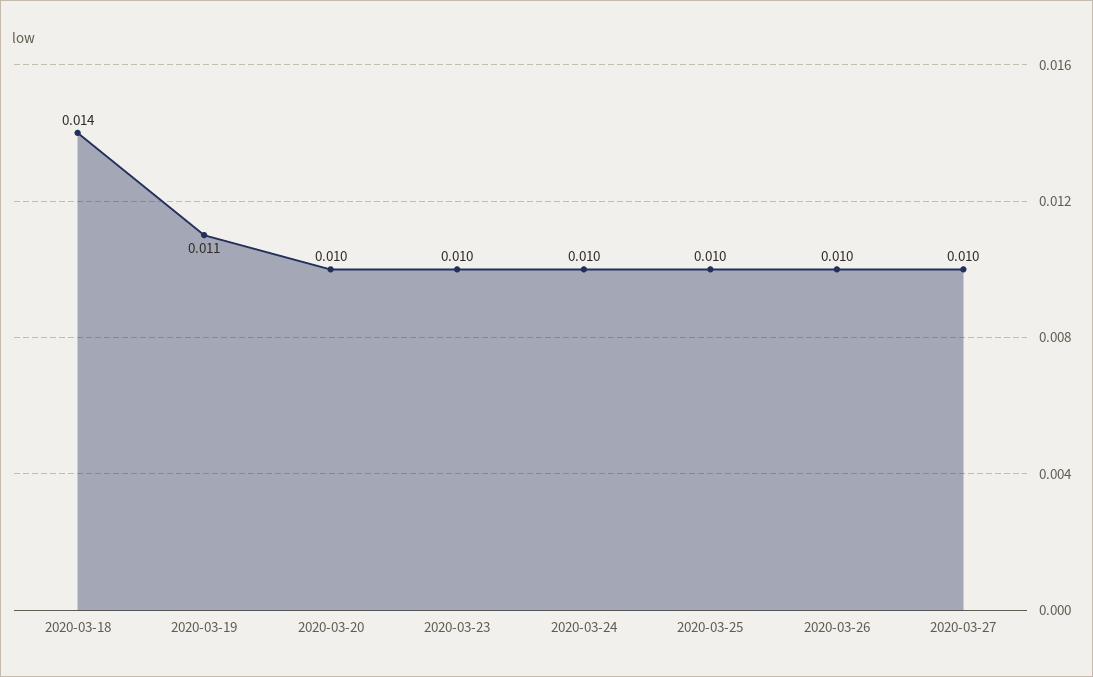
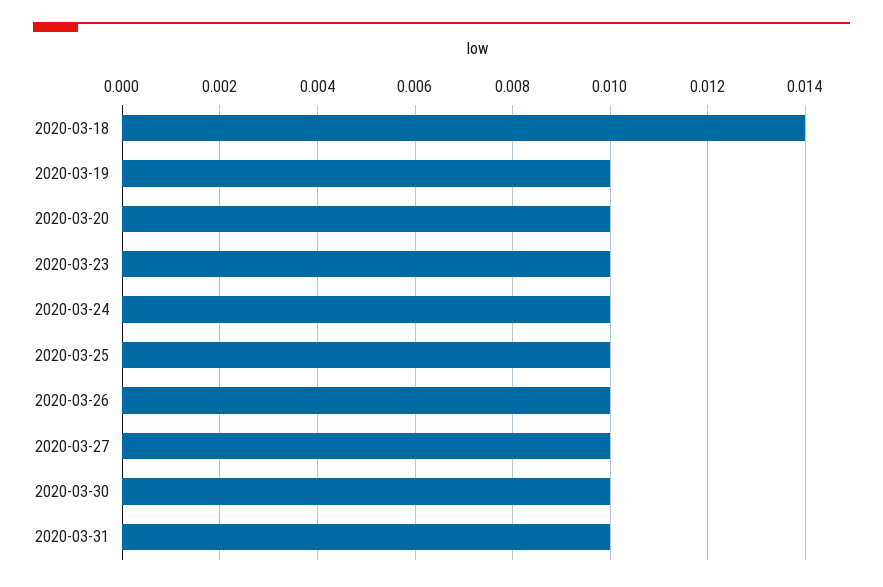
2020-03-19: 0.011 -> 0.01
2020-03-30: none -> 0.01
2020-03-31: none -> 0.01

